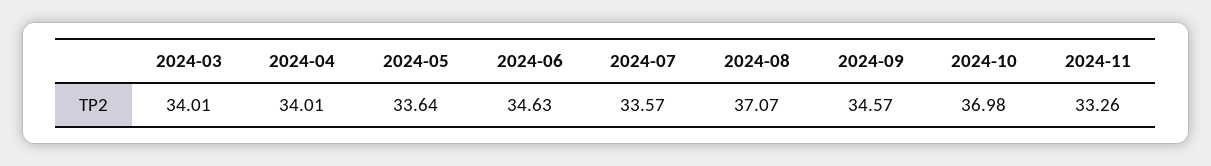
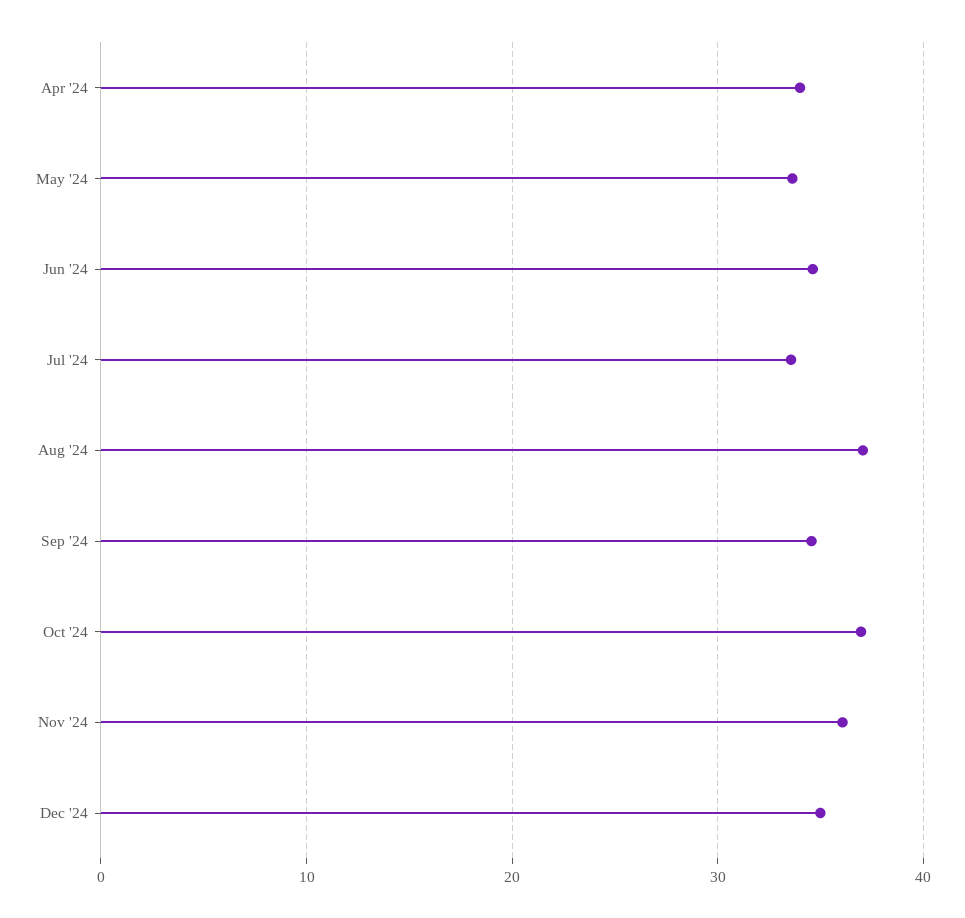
2024-03: 34.01 -> none
2024-11: 33.26 -> 36
Dec '24: none -> 35

